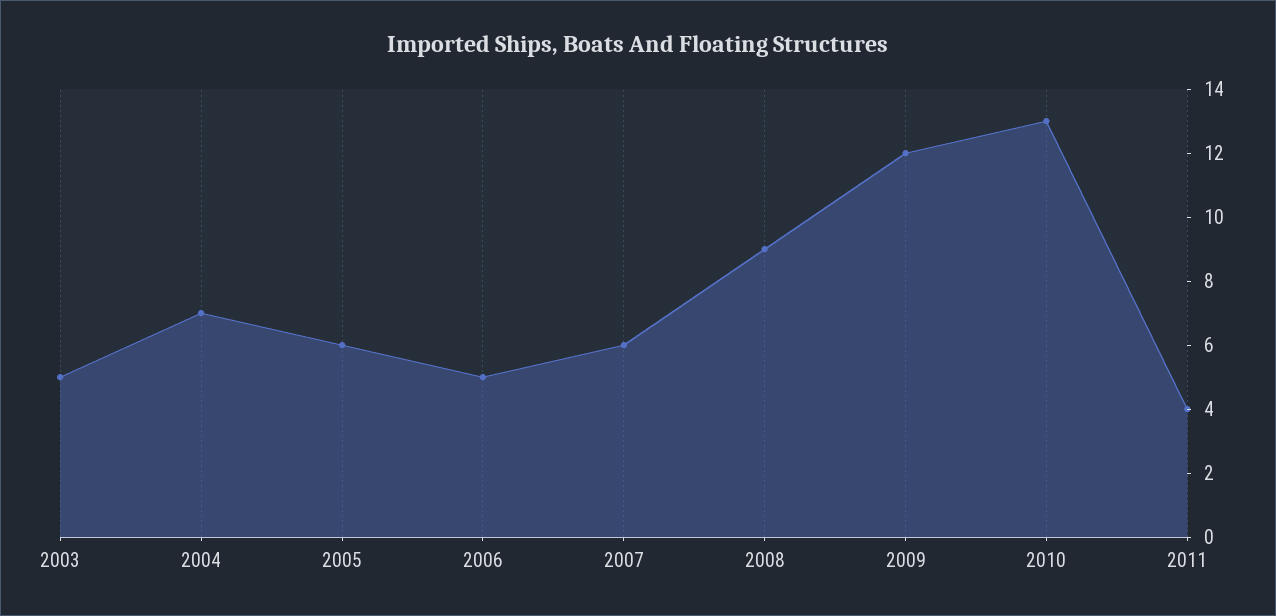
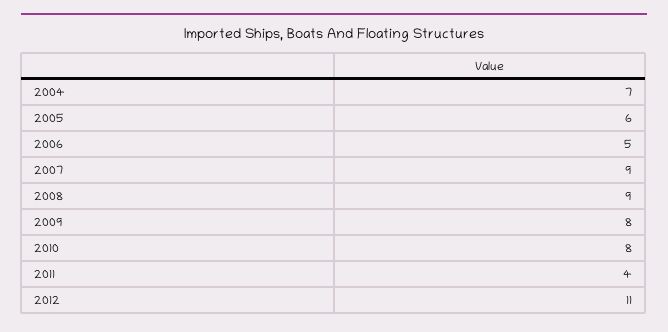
2003: 5 -> none
2007: 6 -> 9
2009: 12 -> 8
2010: 13 -> 8
2012: none -> 11

